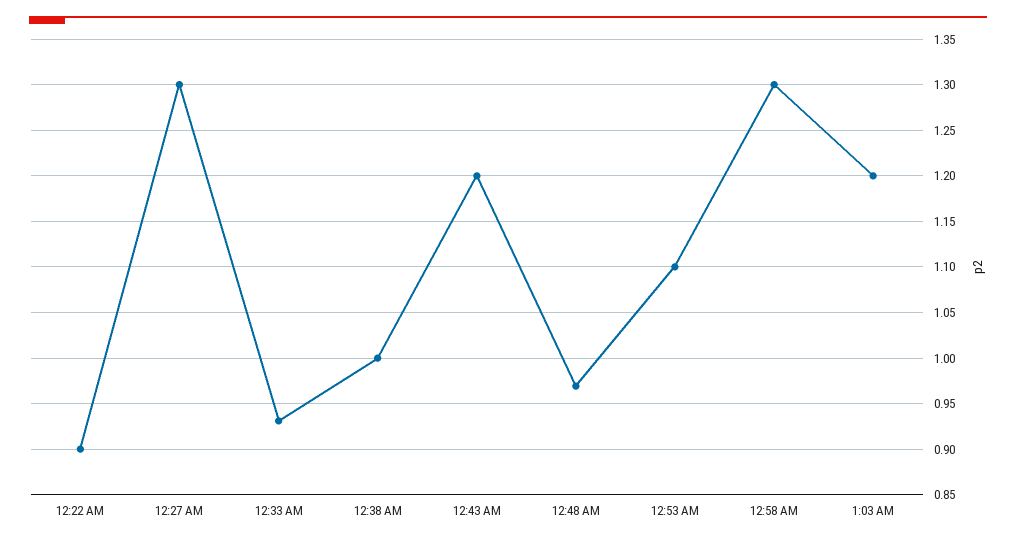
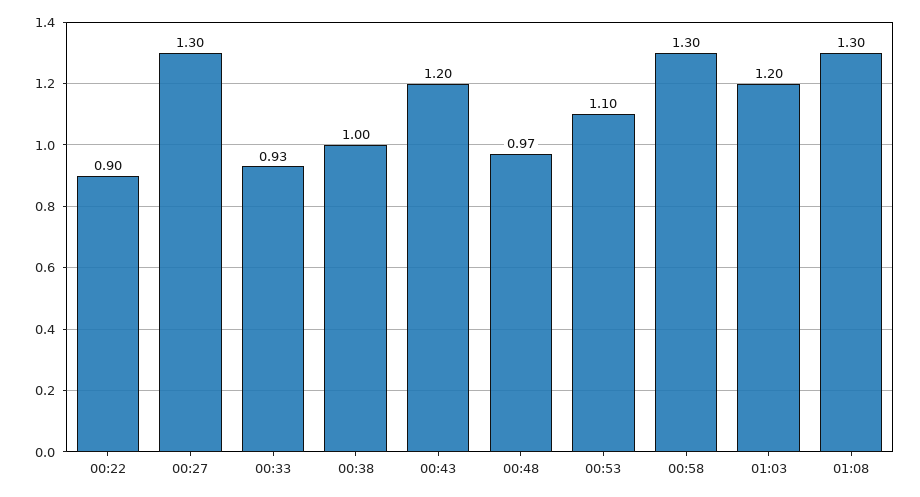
01:08: none -> 1.3

